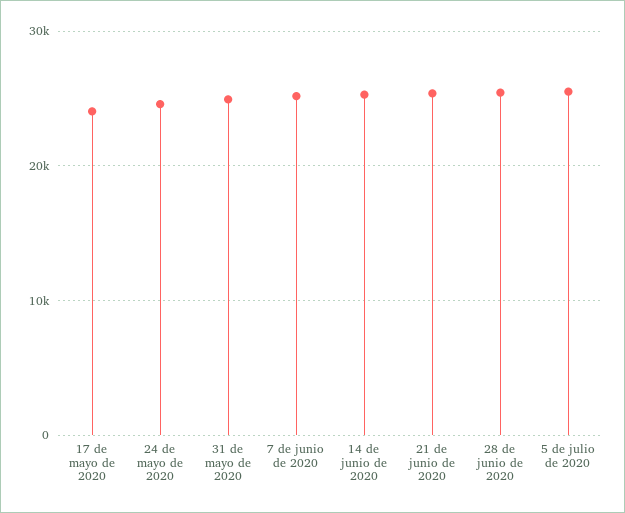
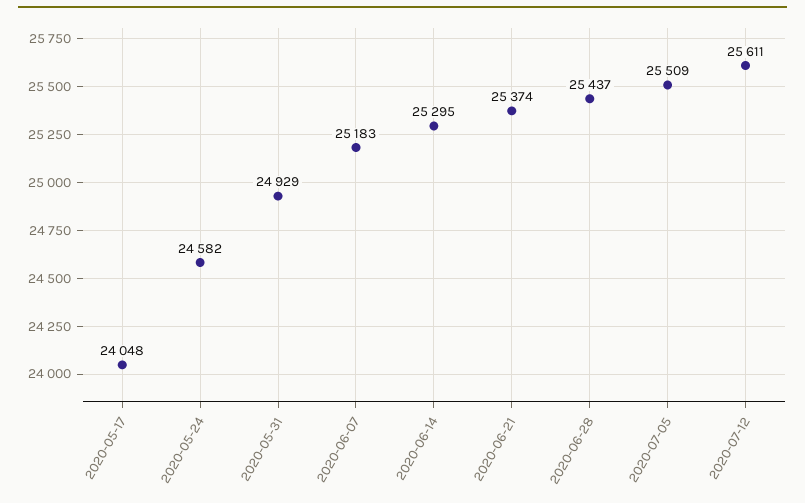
2020-07-12: none -> 25611

